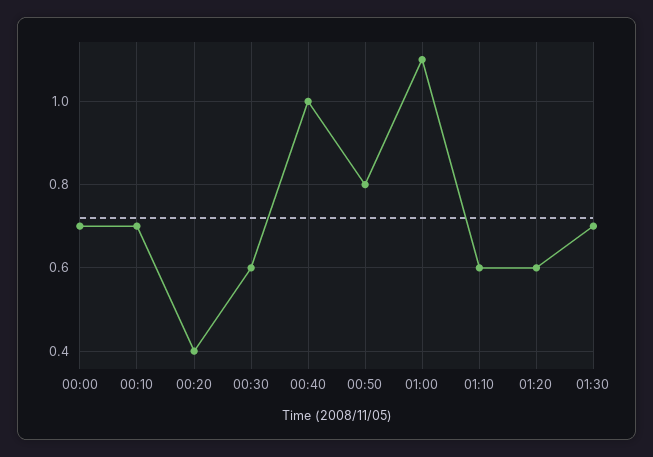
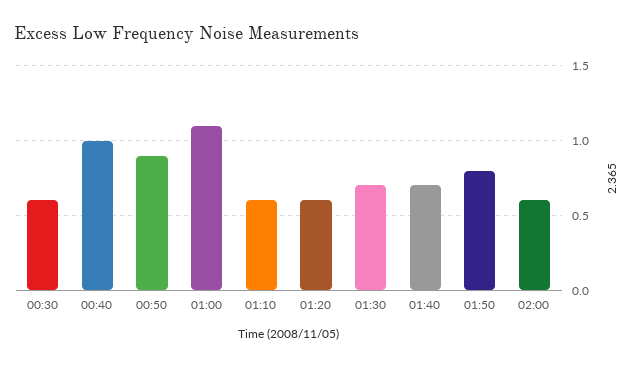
00:00: 0.7 -> none
00:10: 0.7 -> none
00:20: 0.4 -> none
00:50: 0.8 -> 0.9
01:40: none -> 0.7
01:50: none -> 0.8
02:00: none -> 0.6

